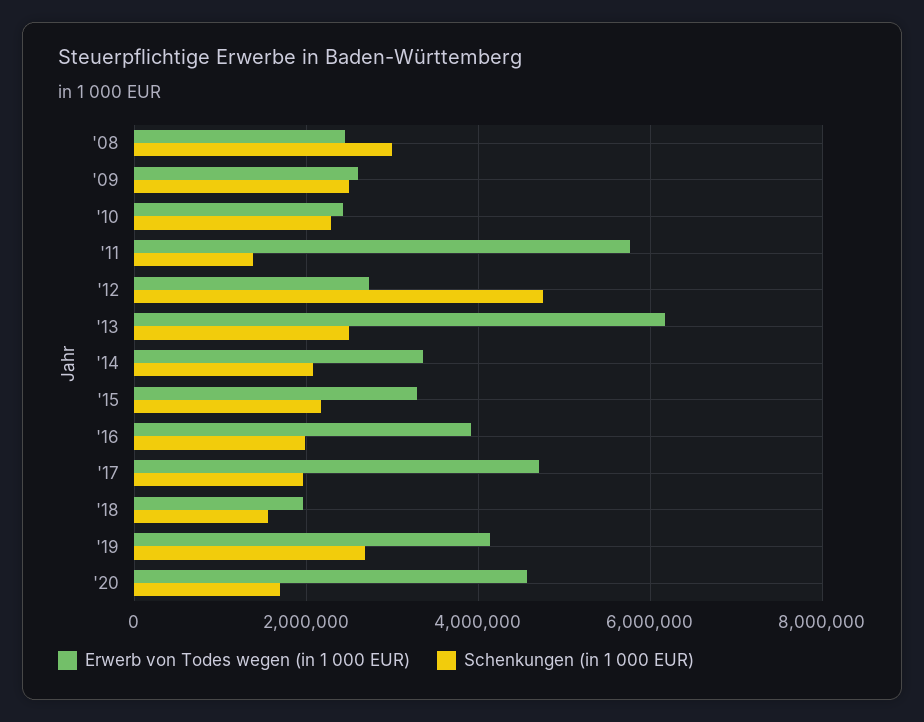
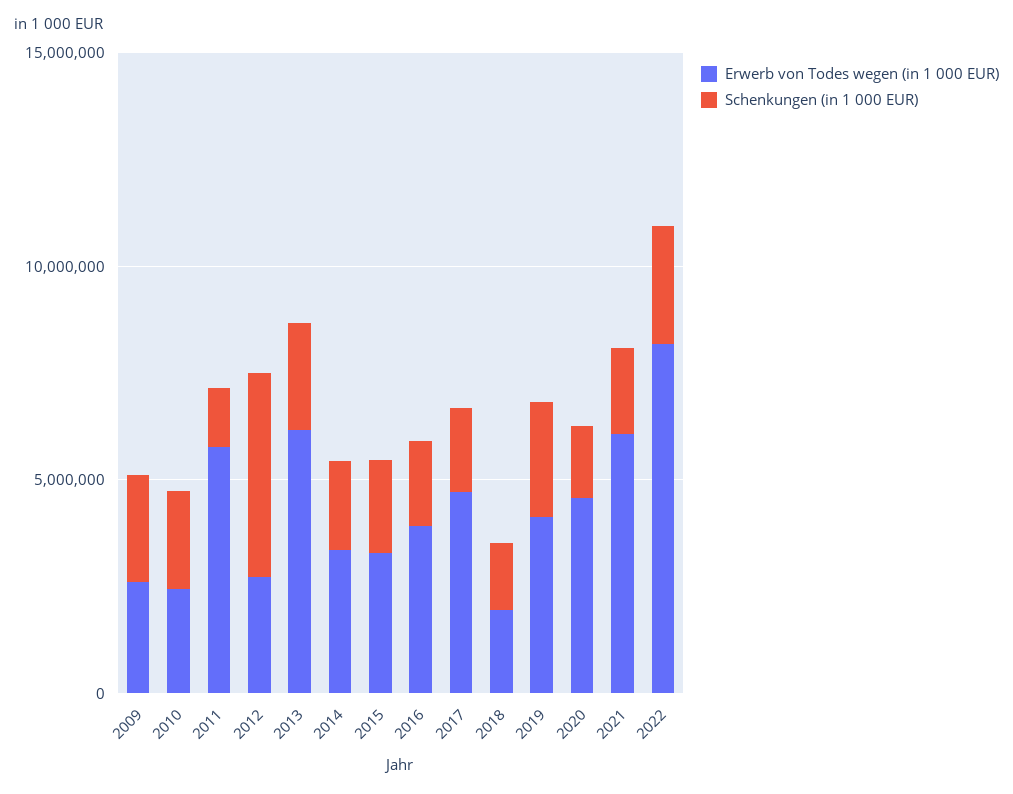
Erwerb von Todes wegen (in 1 000 EUR), '08: 2400000 -> none
Schenkungen (in 1 000 EUR), '08: 3000000 -> none
Erwerb von Todes wegen (in 1 000 EUR), 2021: none -> 6000000
Schenkungen (in 1 000 EUR), 2021: none -> 2000000
Erwerb von Todes wegen (in 1 000 EUR), 2022: none -> 8000000
Schenkungen (in 1 000 EUR), 2022: none -> 3000000

